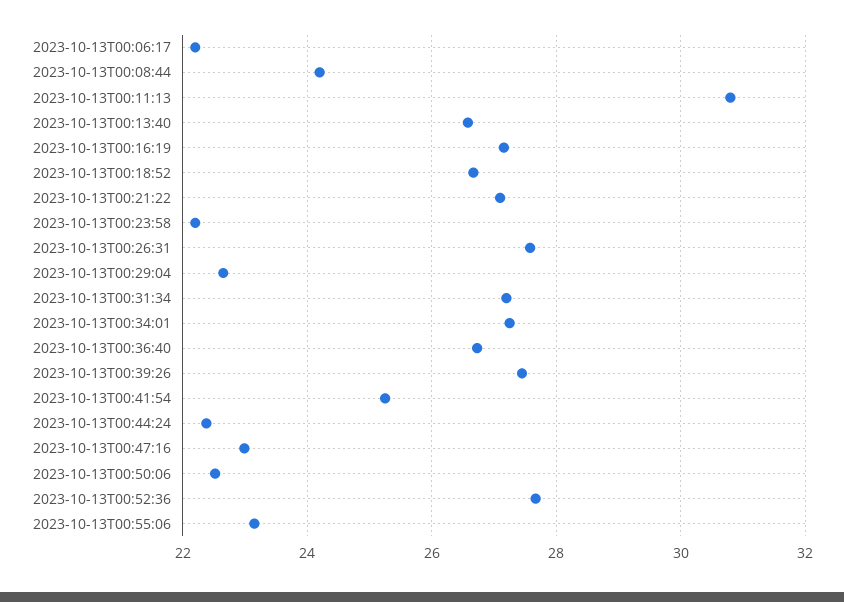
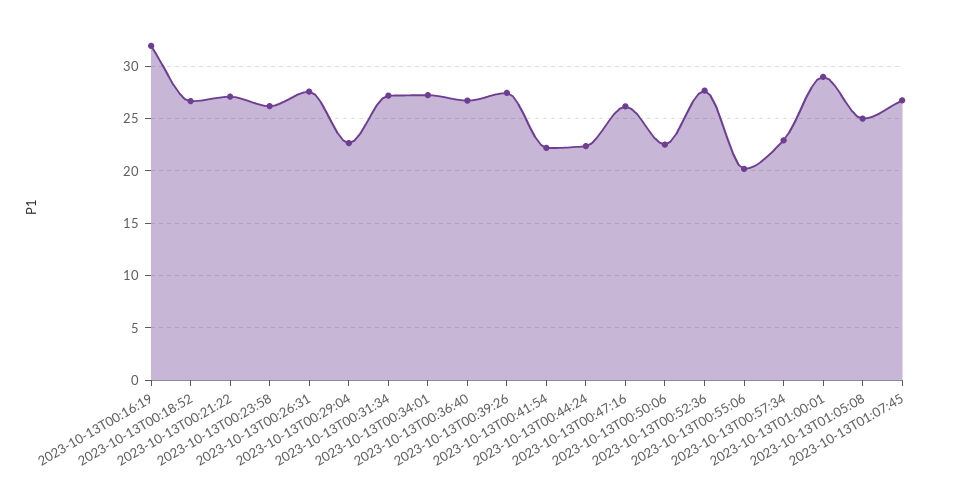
2023-10-13T00:06:17: 22.2 -> none
2023-10-13T00:08:44: 24.2 -> none
2023-10-13T00:11:13: 30.8 -> none
2023-10-13T00:13:40: 26.6 -> none
2023-10-13T00:16:19: 27.2 -> 32
2023-10-13T00:23:58: 22.2 -> 26
2023-10-13T00:41:54: 25.2 -> 22
2023-10-13T00:47:16: 23 -> 26
2023-10-13T00:55:06: 23.2 -> 20
2023-10-13T00:57:34: none -> 23
2023-10-13T01:00:01: none -> 29
2023-10-13T01:05:08: none -> 25
2023-10-13T01:07:45: none -> 27

